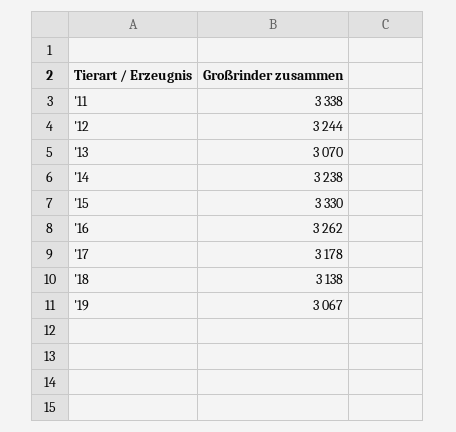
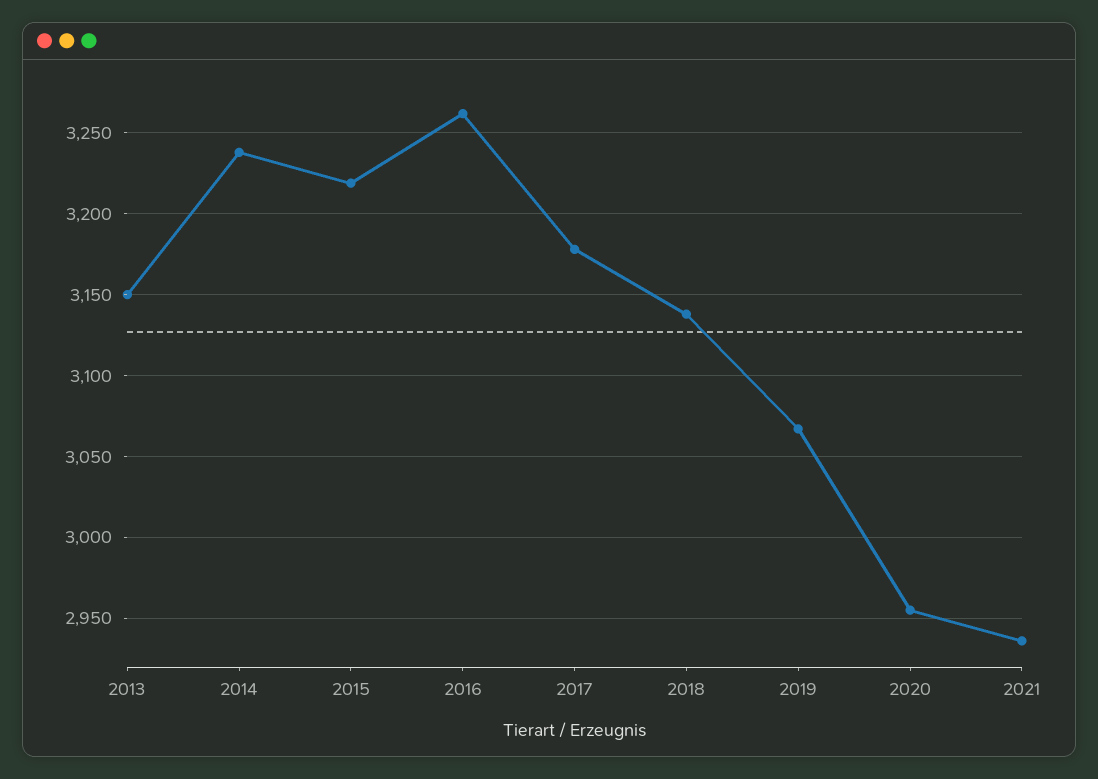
'11: 3338 -> none
'12: 3244 -> none
'13: 3070 -> 3150
'15: 3330 -> 3220
2020: none -> 2955
2021: none -> 2935

